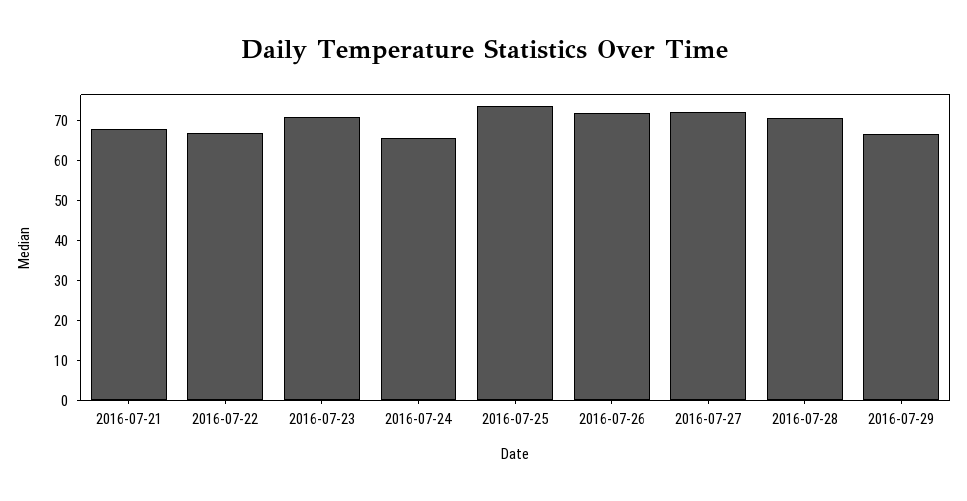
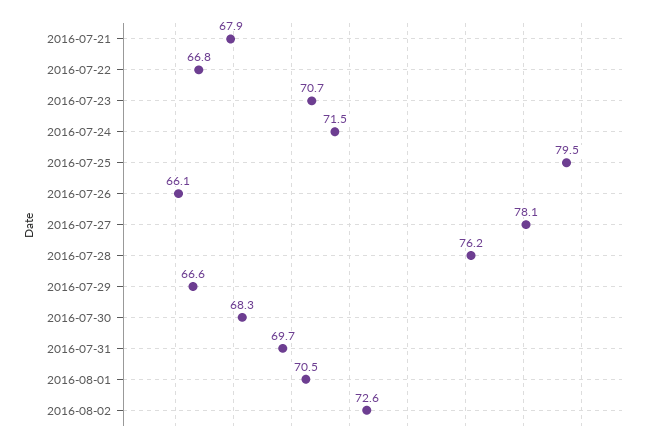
2016-07-24: 66 -> 71.5
2016-07-25: 74 -> 79.5
2016-07-26: 72 -> 66.1
2016-07-27: 72 -> 78.1
2016-07-28: 70 -> 76.2
2016-07-30: none -> 68.3
2016-07-31: none -> 69.7
2016-08-01: none -> 70.5
2016-08-02: none -> 72.6

